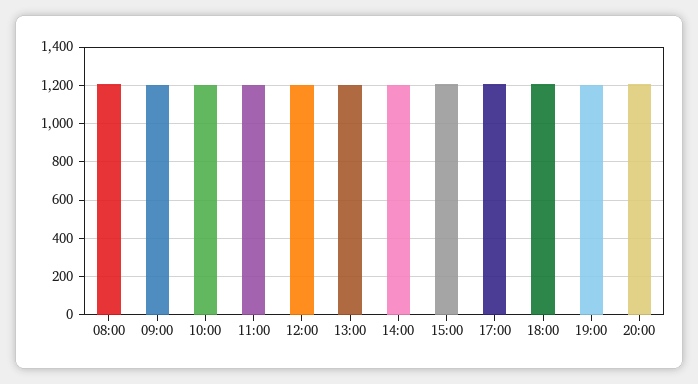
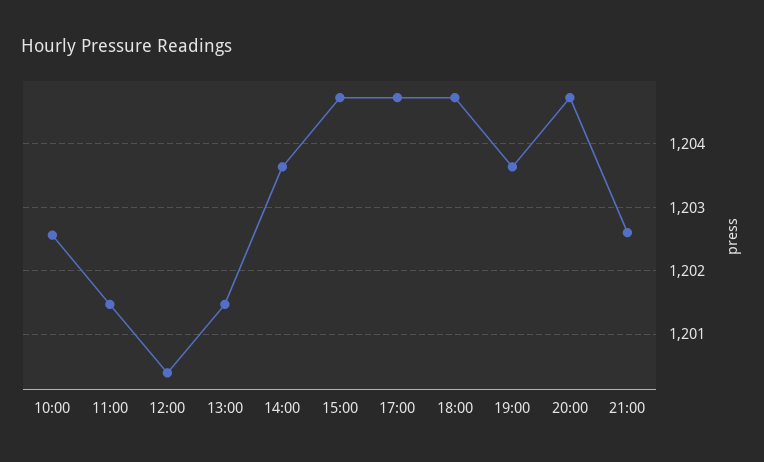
08:00: 1200 -> none
09:00: 1200 -> none
21:00: none -> 1202.6

